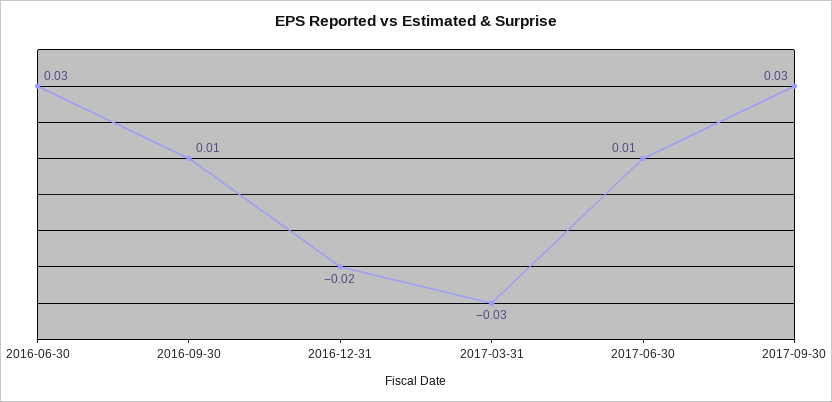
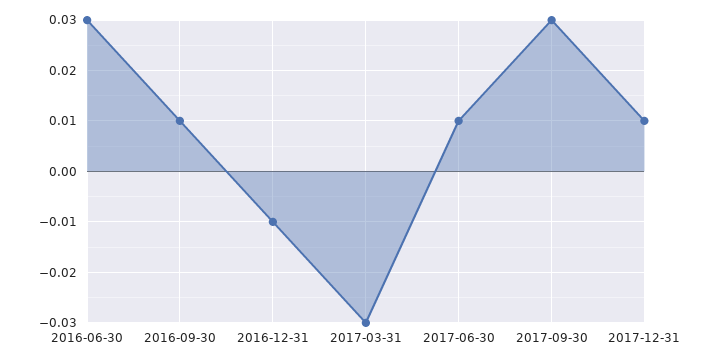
2016-12-31: -0.02 -> -0.01
2017-12-31: none -> 0.01

